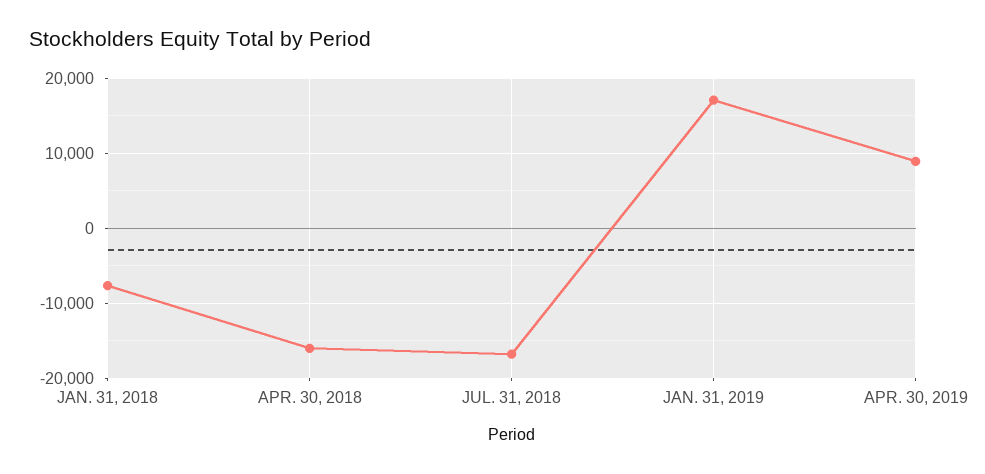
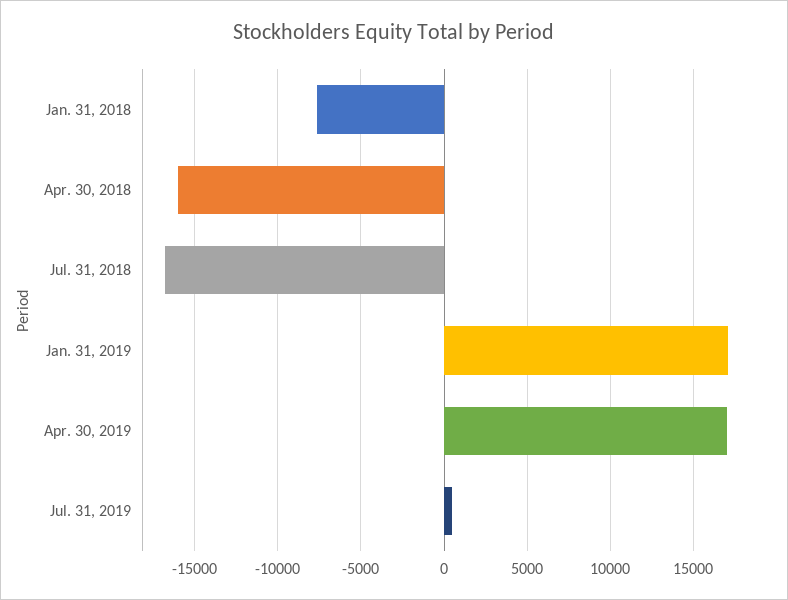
APR. 30, 2019: 9000 -> 17000
Jul. 31, 2019: none -> 500

